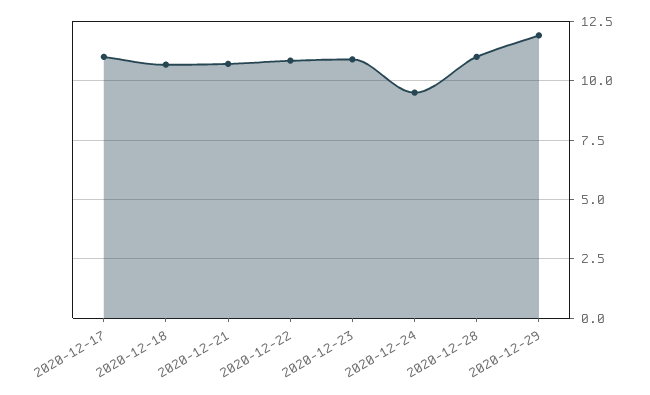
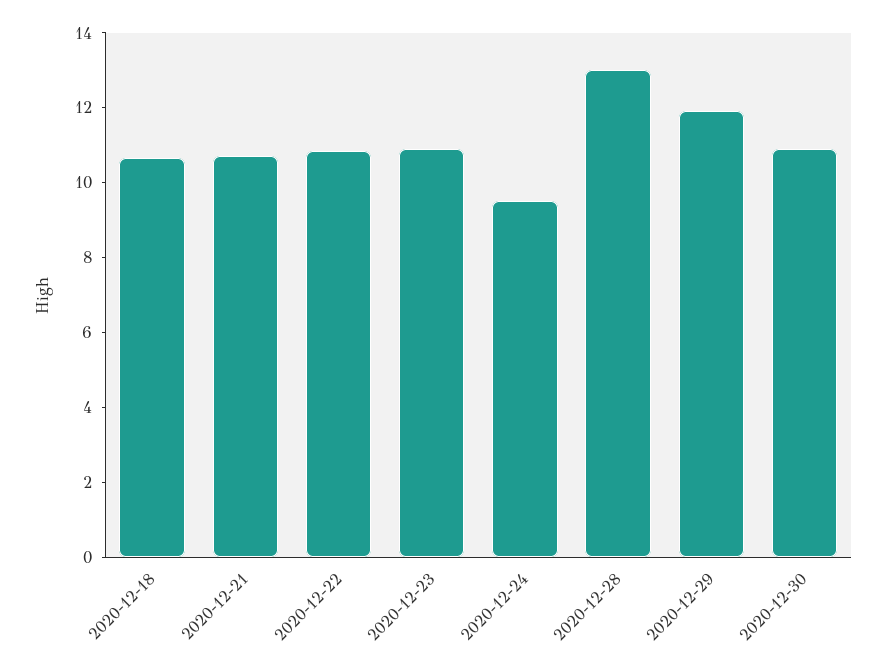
2020-12-17: 11 -> none
2020-12-28: 11 -> 13
2020-12-30: none -> 11

